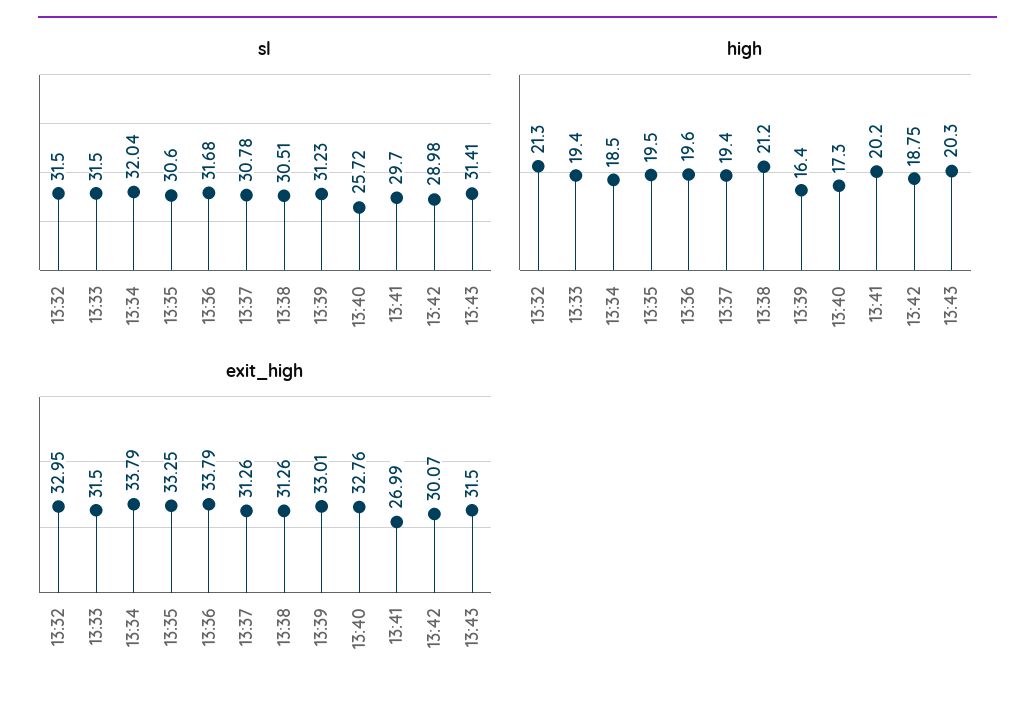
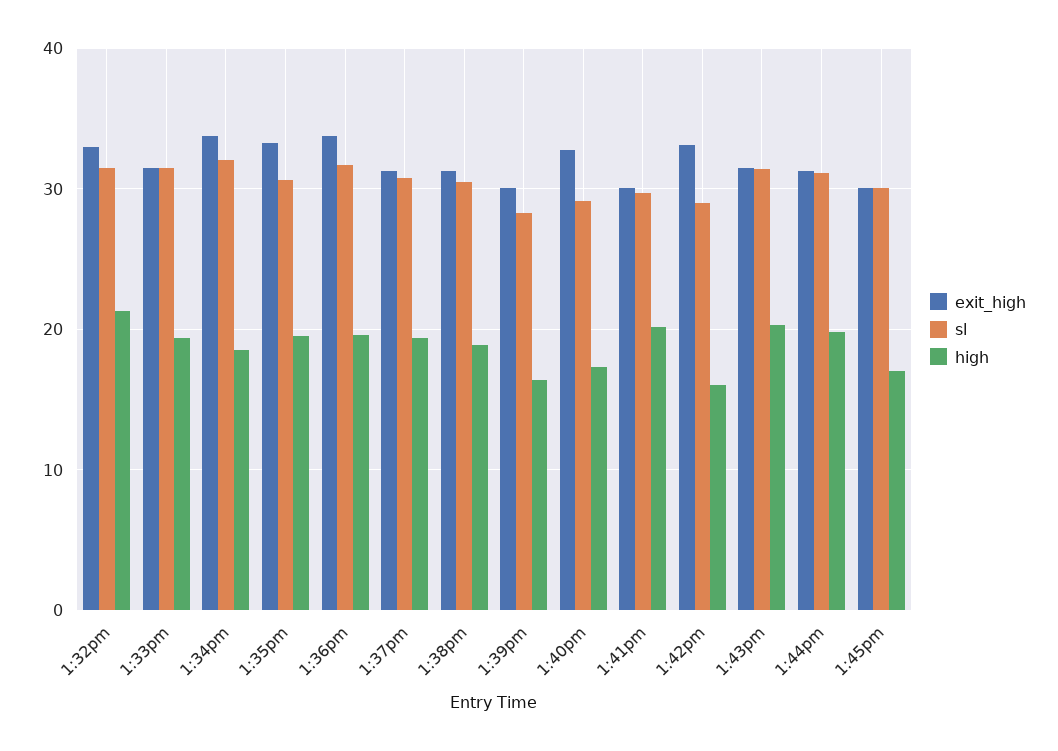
sl, 13:39: 31.23 -> 28
sl, 13:40: 25.72 -> 29
high, 13:38: 21.2 -> 19
high, 13:42: 18.75 -> 16
exit_high, 13:39: 33.01 -> 30
exit_high, 13:41: 26.99 -> 30
exit_high, 13:42: 30.07 -> 33
exit_high, 1:44pm: none -> 31
sl, 1:44pm: none -> 31
high, 1:44pm: none -> 20
exit_high, 1:45pm: none -> 30
sl, 1:45pm: none -> 30
high, 1:45pm: none -> 17

